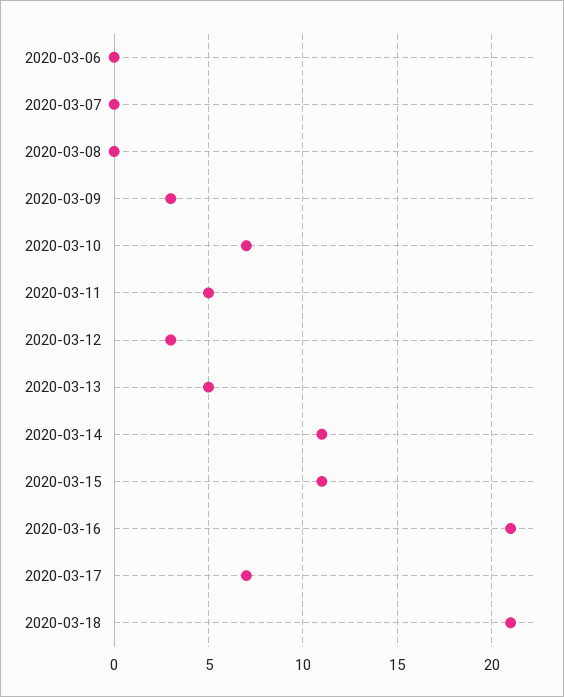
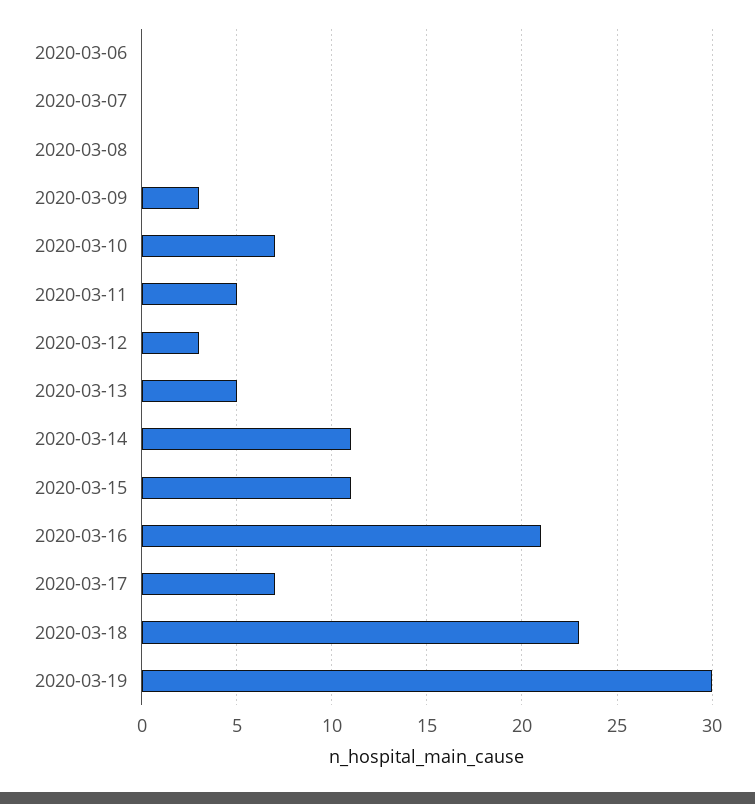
2020-03-18: 21 -> 23
2020-03-19: none -> 30

